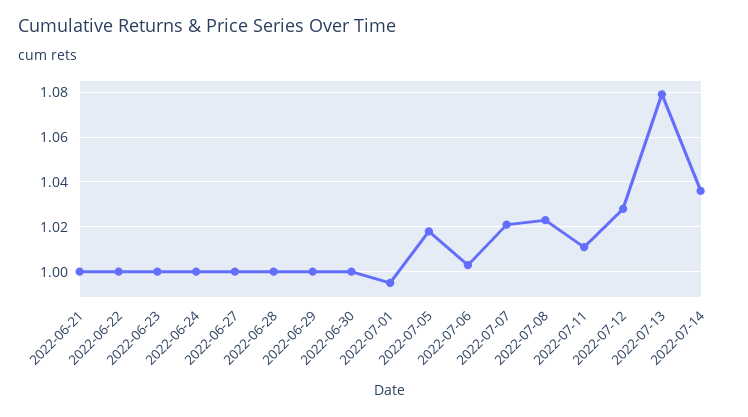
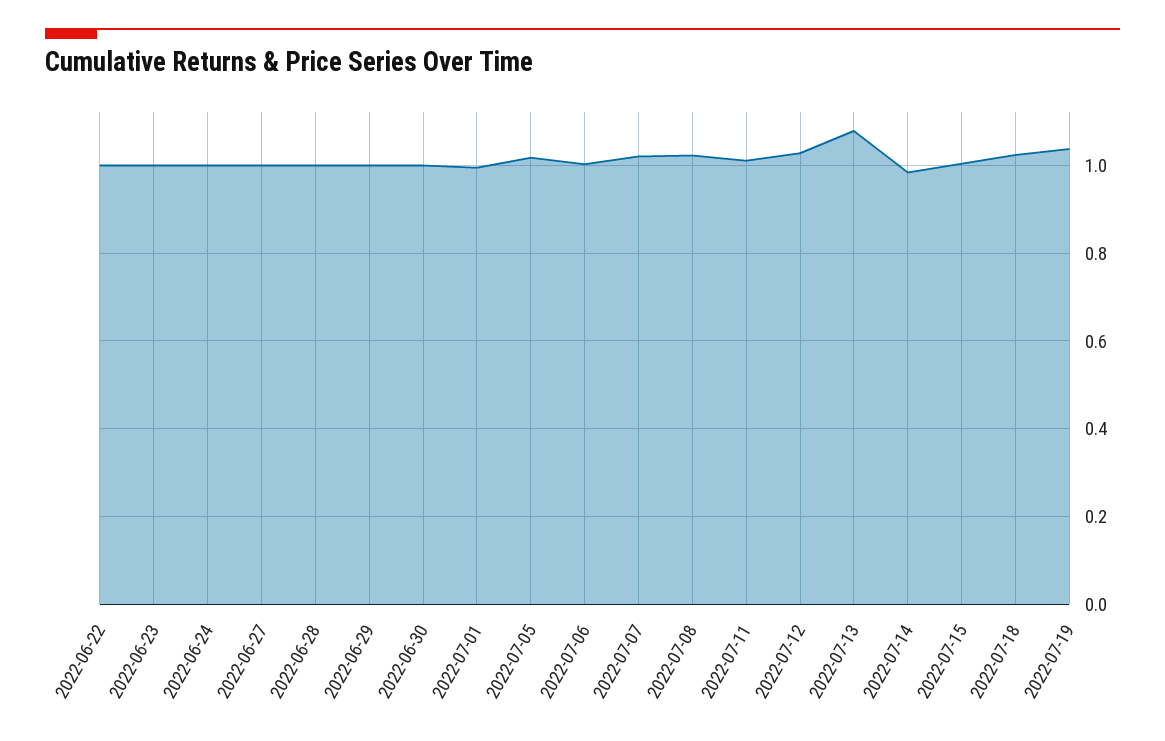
2022-06-21: 1 -> none
2022-07-14: 1.035 -> 0.98
2022-07-15: none -> 1
2022-07-18: none -> 1.02
2022-07-19: none -> 1.04

